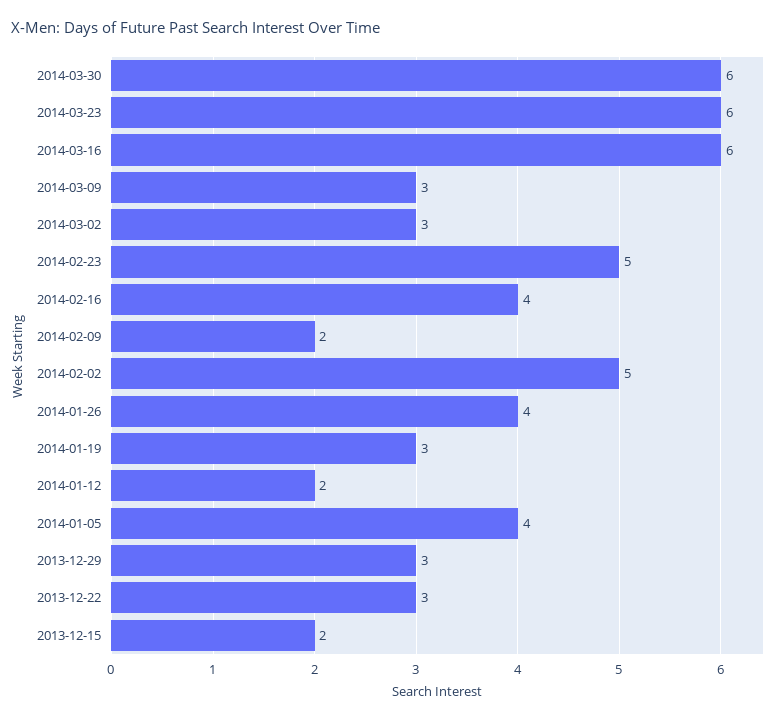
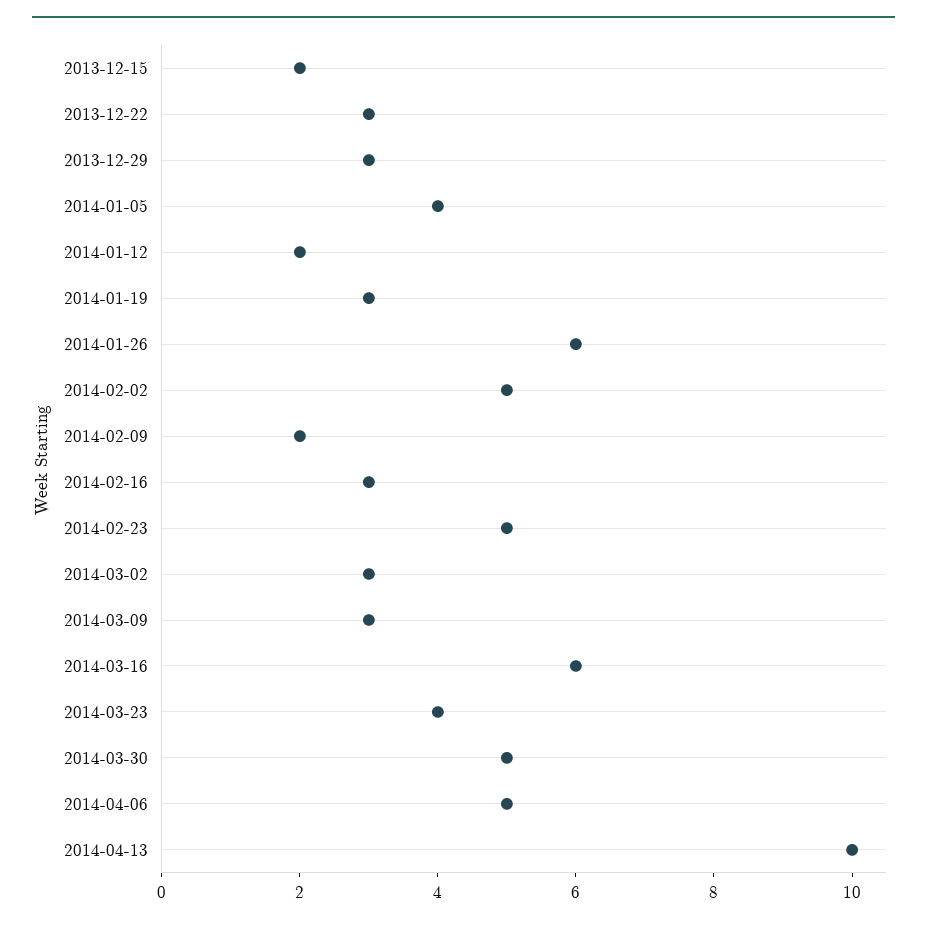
2014-03-30: 6 -> 5
2014-03-23: 6 -> 4
2014-02-16: 4 -> 3
2014-01-26: 4 -> 6
2014-04-06: none -> 5
2014-04-13: none -> 10

